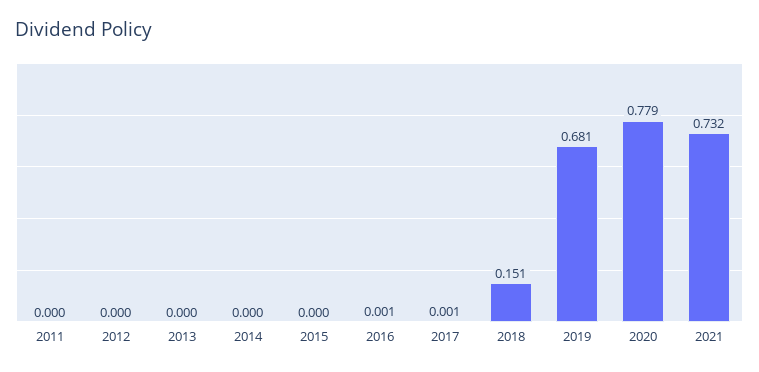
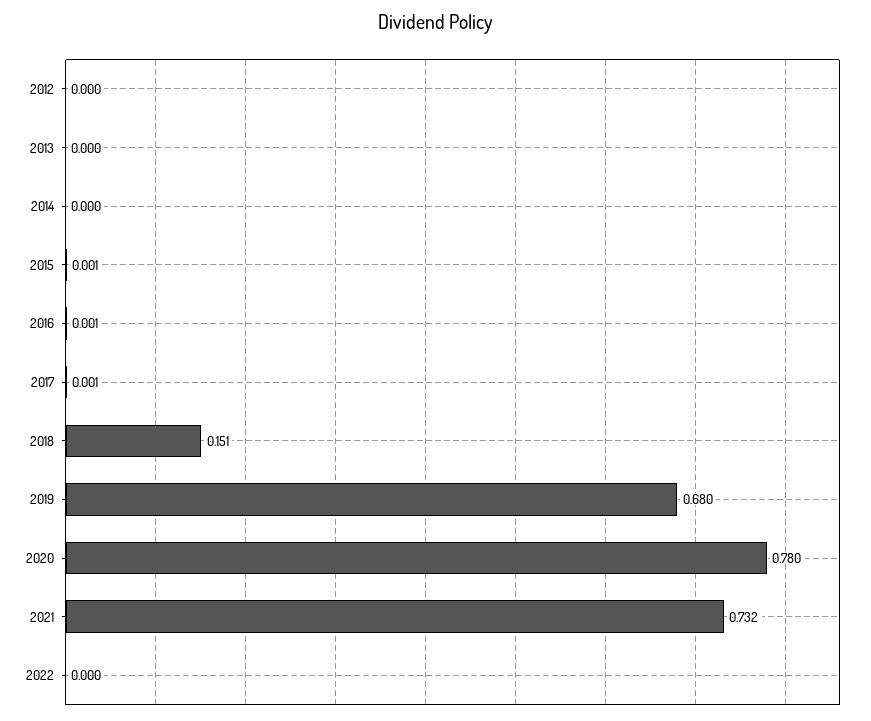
2011: 0 -> none
2015: 0 -> 0.001
2019: 0.681 -> 0.68
2020: 0.779 -> 0.78
2022: none -> 0

